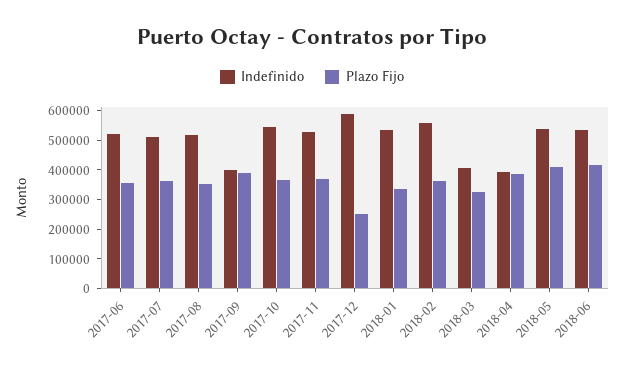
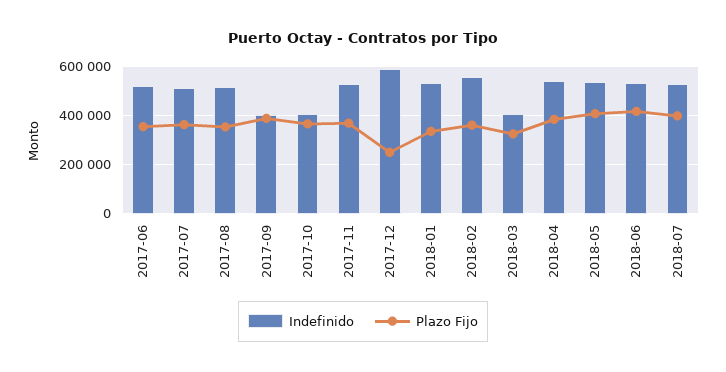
Indefinido, 2017-10: 550000 -> 400000
Indefinido, 2018-04: 400000 -> 550000
Indefinido, 2018-07: none -> 525000
Plazo Fijo, 2018-07: none -> 400000

